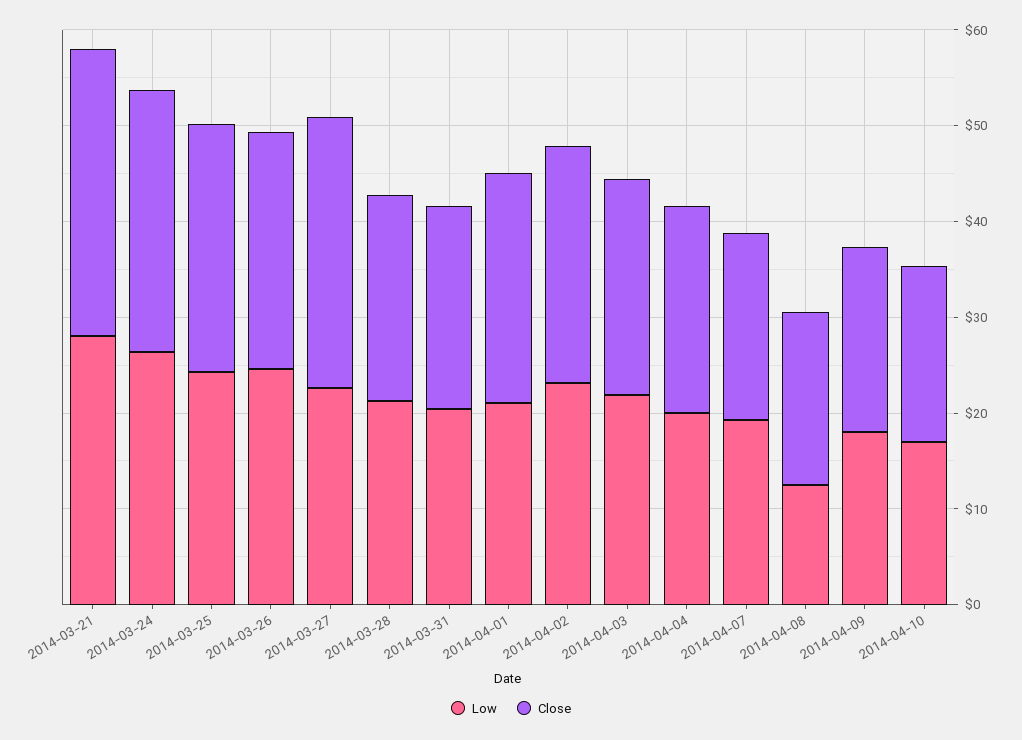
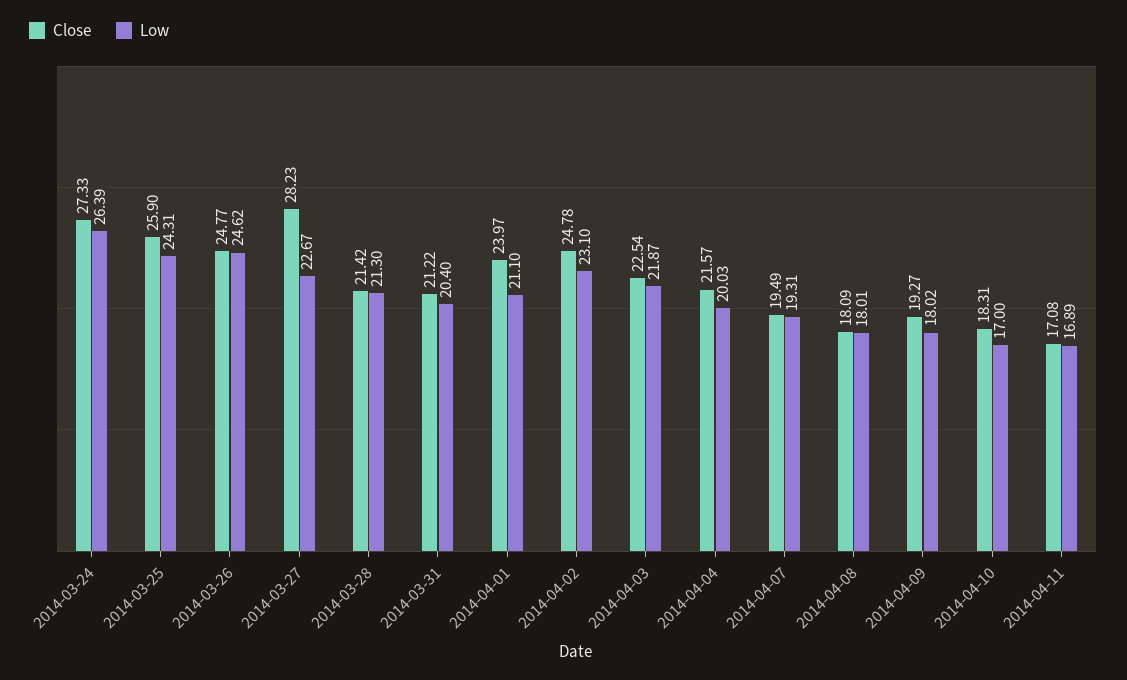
Low, 2014-03-21: 28 -> none
Close, 2014-03-21: 30 -> none
Low, 2014-04-08: 12 -> 18.01
Close, 2014-04-11: none -> 17.08
Low, 2014-04-11: none -> 16.89

